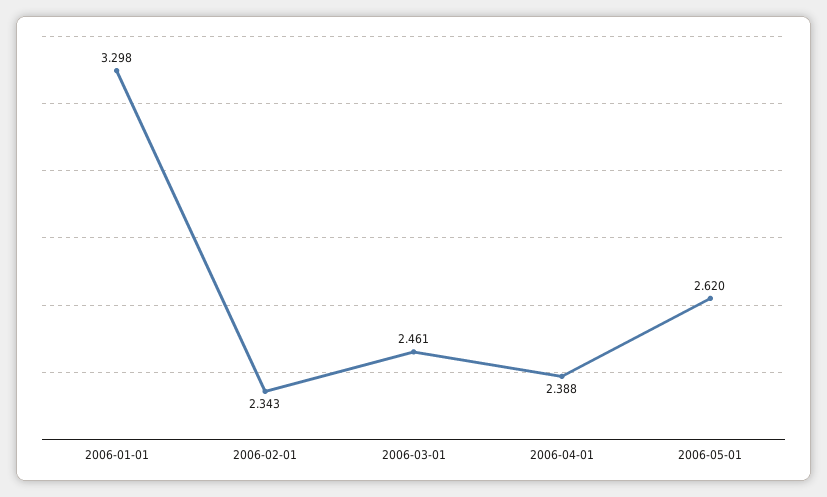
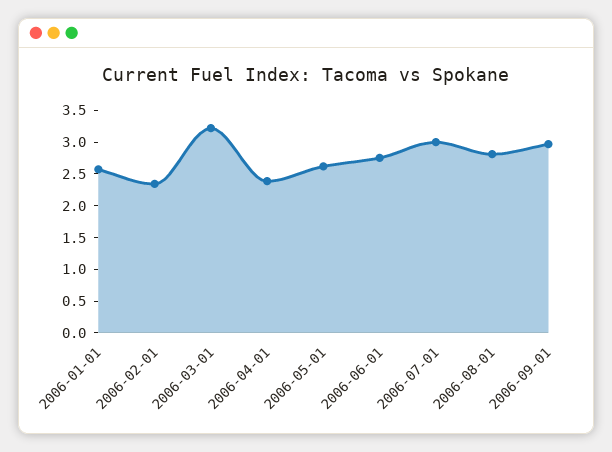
2006-01-01: 3.298 -> 2.5
2006-03-01: 2.461 -> 3.25
2006-06-01: none -> 2.75
2006-07-01: none -> 3
2006-08-01: none -> 2.75
2006-09-01: none -> 3

